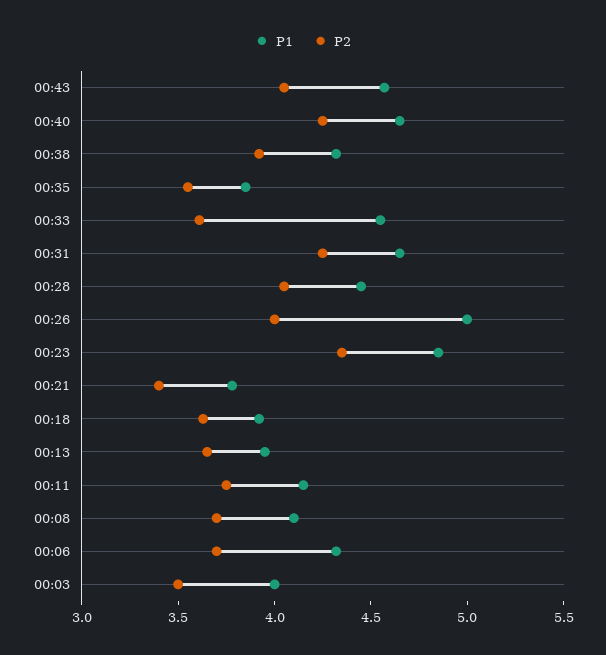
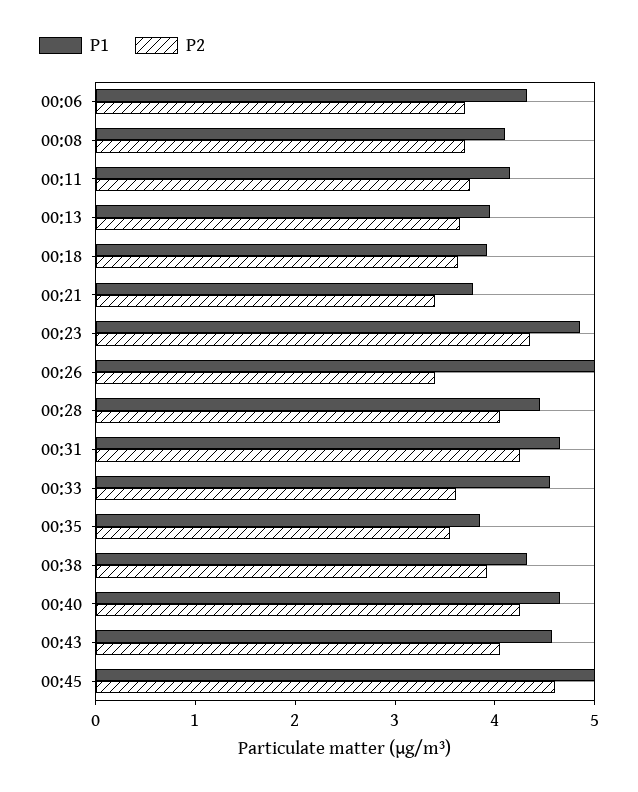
P2, 00:26: 4 -> 3.4
P1, 00:03: 4 -> none
P2, 00:03: 3.5 -> none
P1, 00:45: none -> 5
P2, 00:45: none -> 4.6

